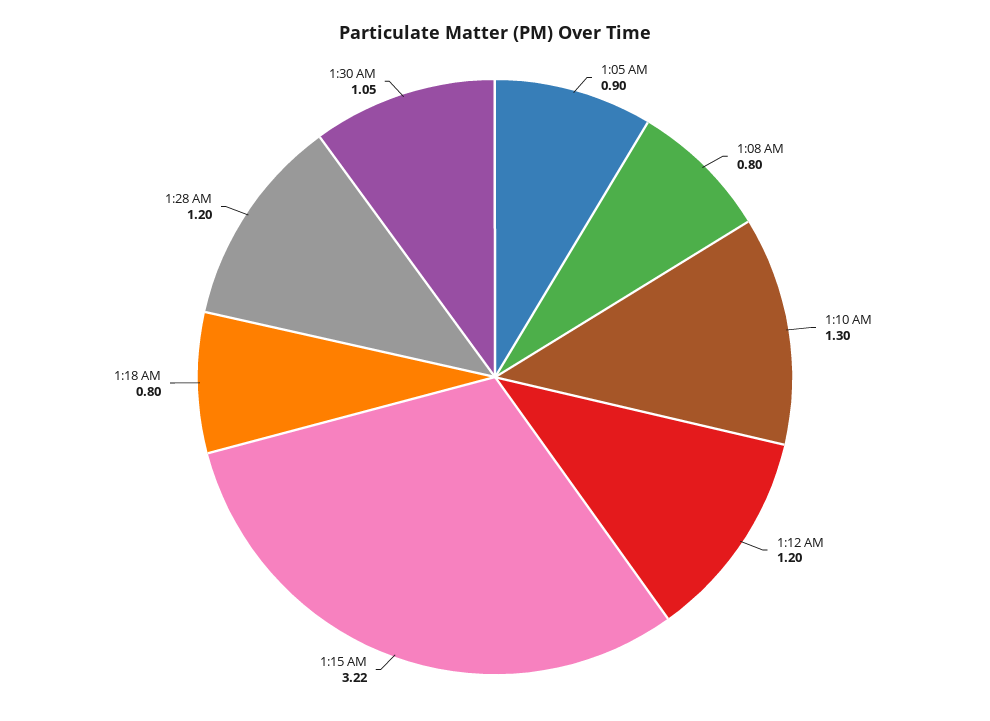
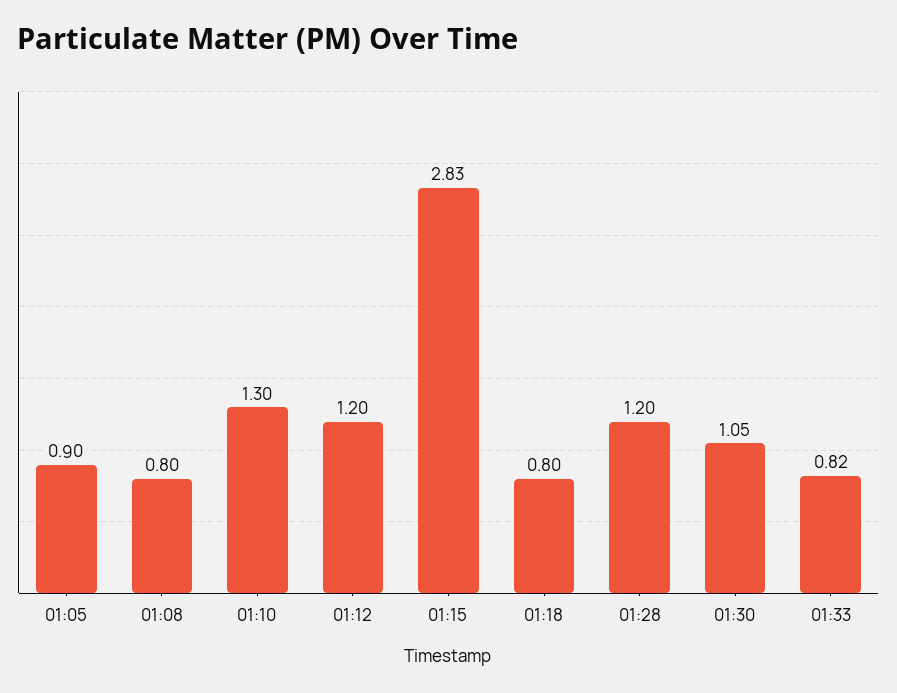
1:15 AM: 3.22 -> 2.83
01:33: none -> 0.82

